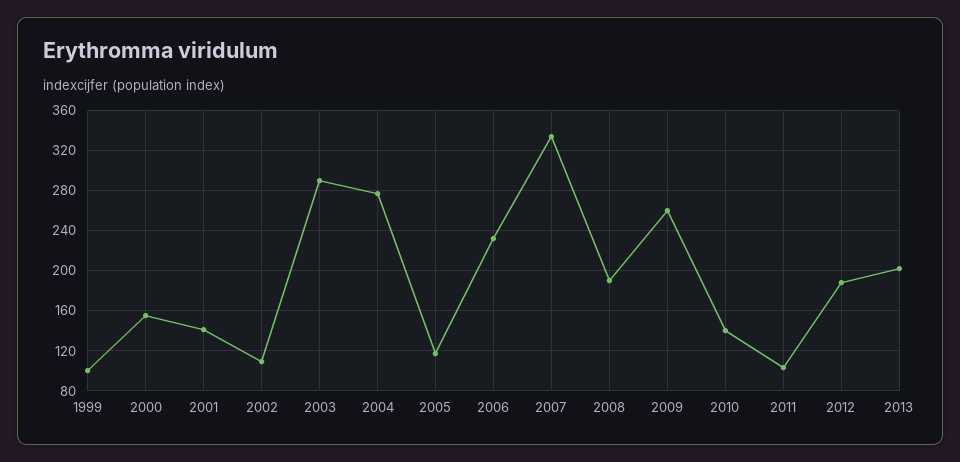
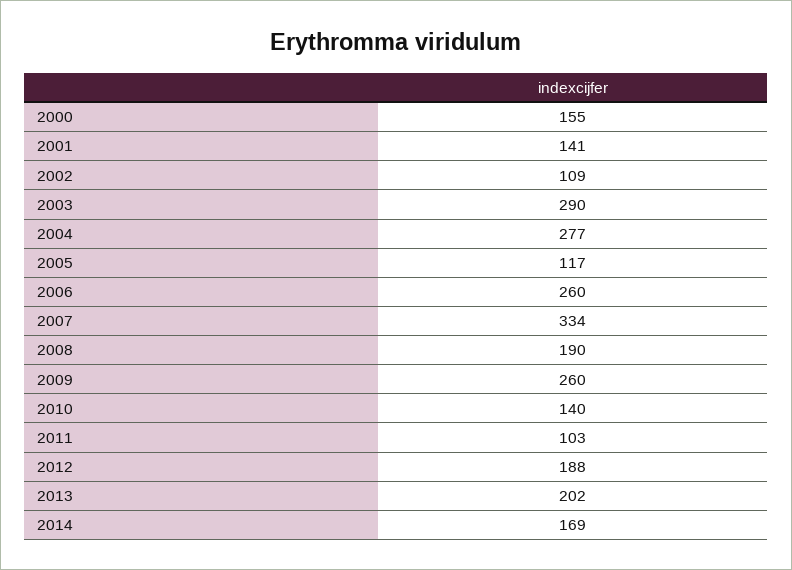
1999: 100 -> none
2006: 230 -> 260
2014: none -> 169

